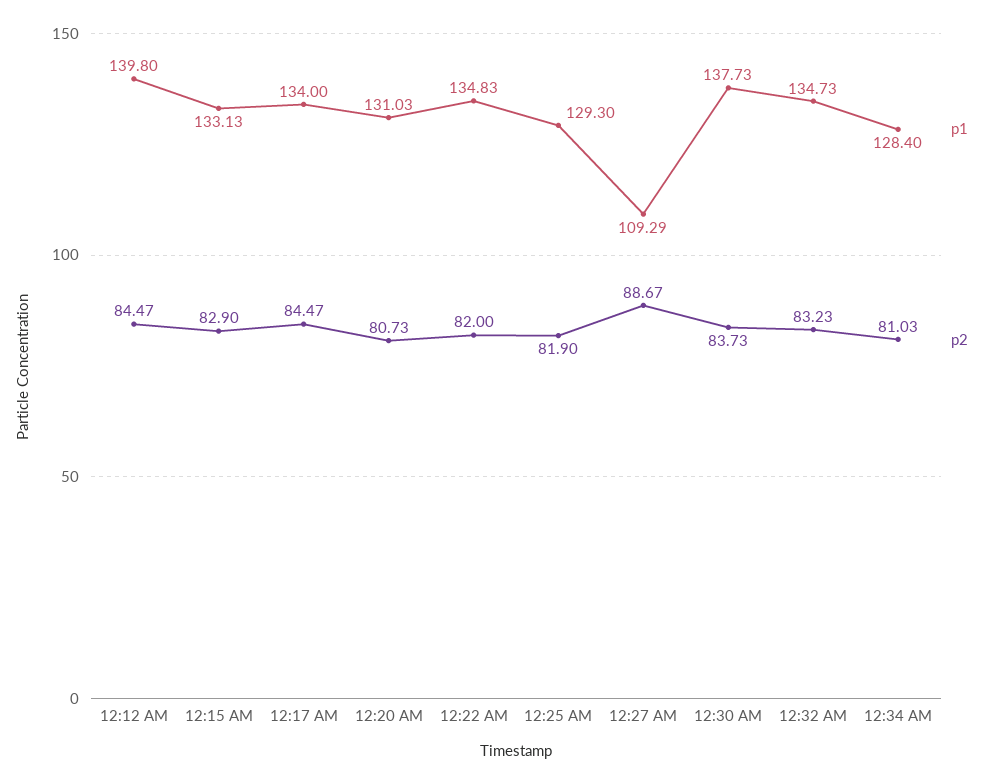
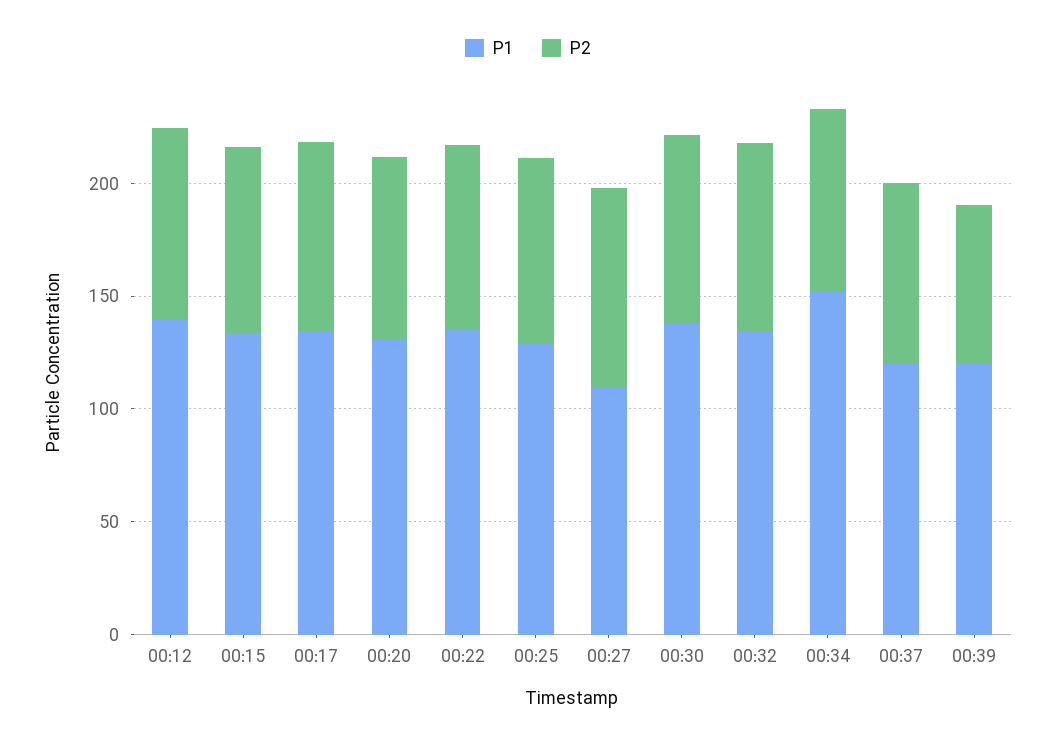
p1, 12:34 AM: 128.4 -> 150
p1, 00:37: none -> 120
p2, 00:37: none -> 80
p1, 00:39: none -> 120
p2, 00:39: none -> 70

